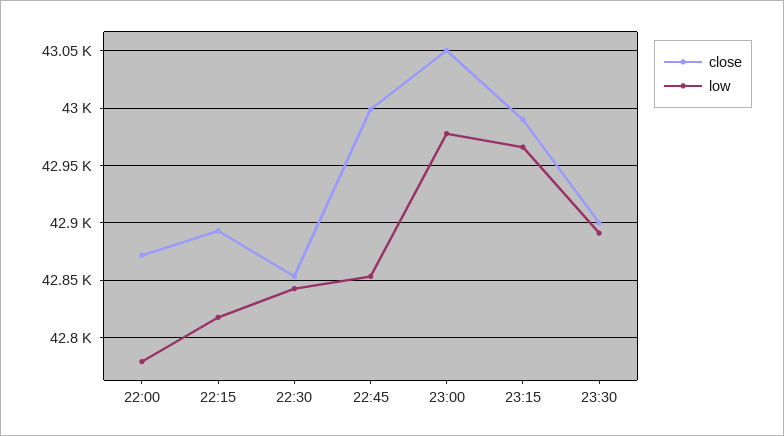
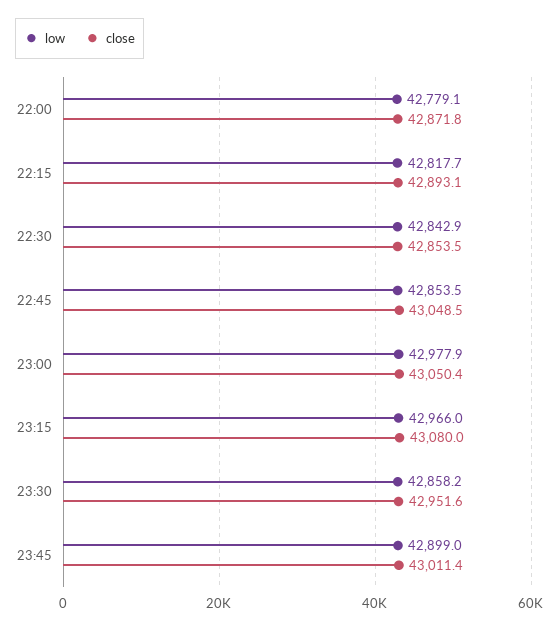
close, 22:45: 43000 -> 43048.5
close, 23:15: 42990 -> 43080
close, 23:30: 42900 -> 42951.6
low, 23:30: 42890 -> 42858.2
low, 23:45: none -> 42899
close, 23:45: none -> 43011.4

